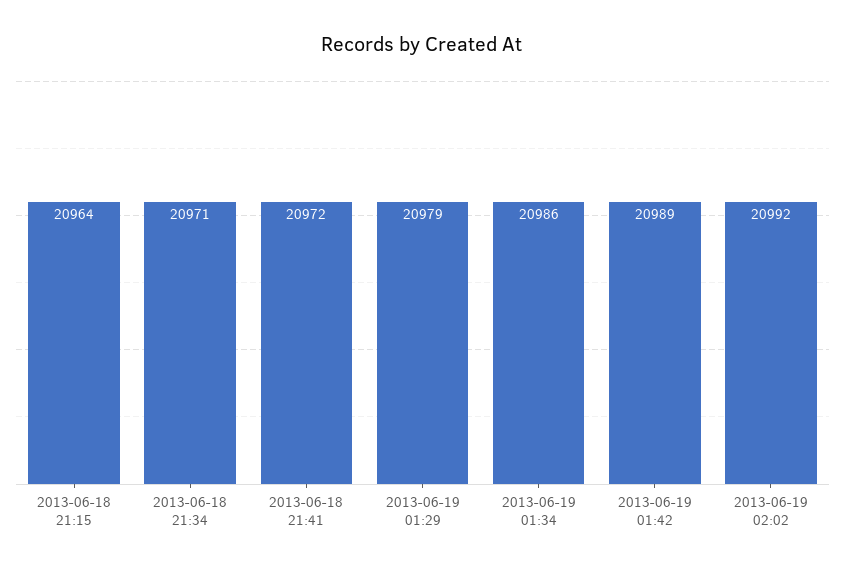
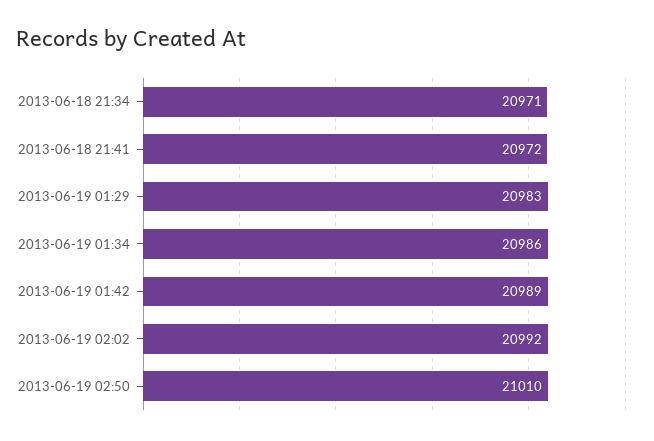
2013-06-18 21:15: 20964 -> none
2013-06-19 01:29: 20979 -> 20983
2013-06-19 02:50: none -> 21010

